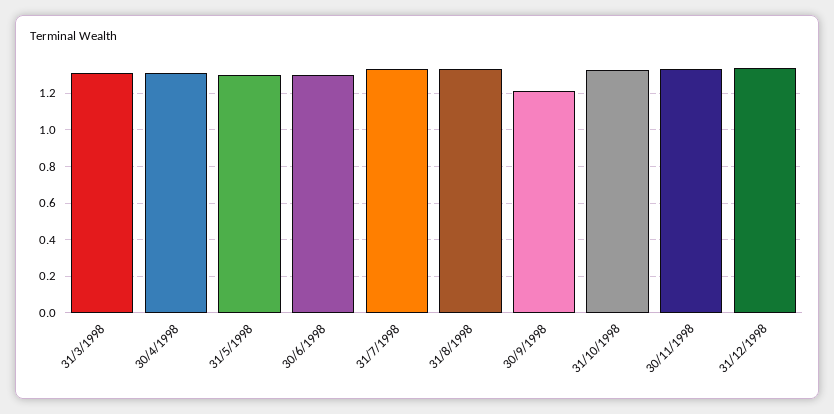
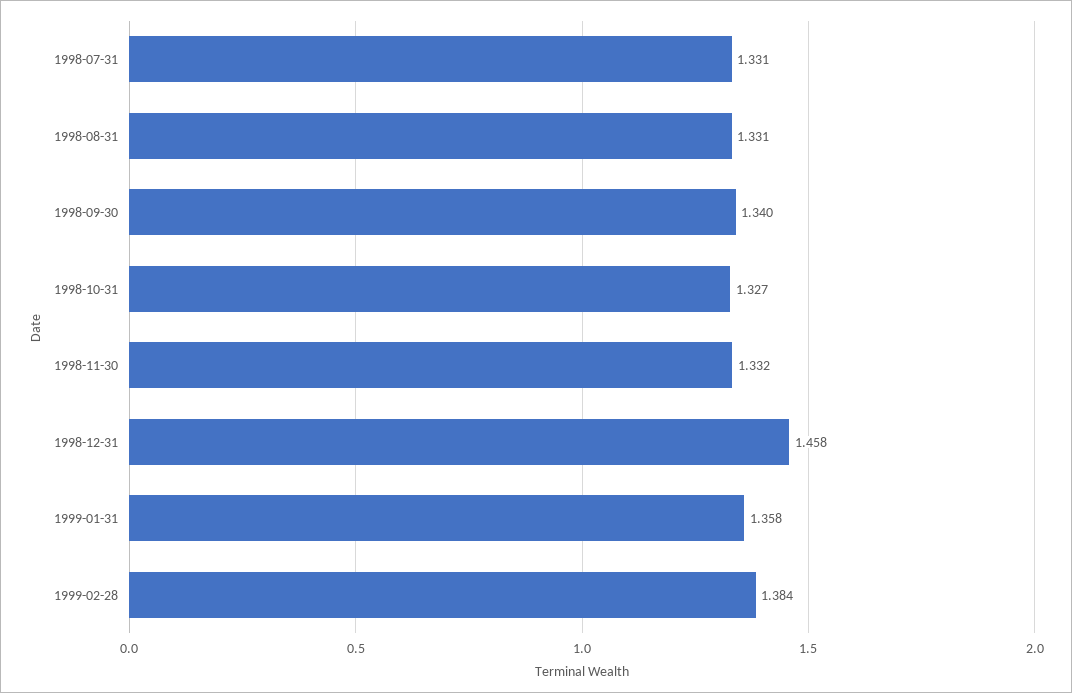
31/3/1998: 1.3 -> none
30/4/1998: 1.3 -> none
31/5/1998: 1.3 -> none
30/6/1998: 1.3 -> none
30/9/1998: 1.2 -> 1.34
31/12/1998: 1.35 -> 1.458
1999-01-31: none -> 1.358
1999-02-28: none -> 1.384

